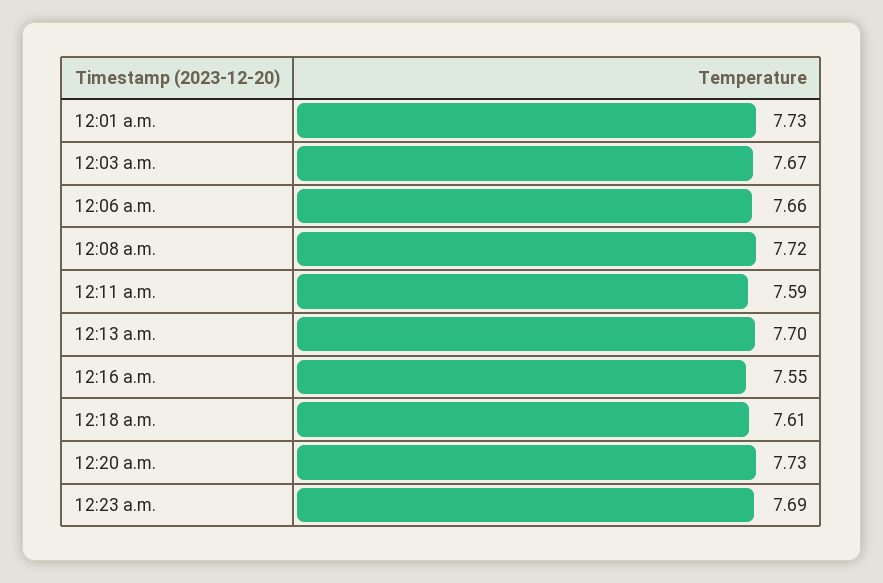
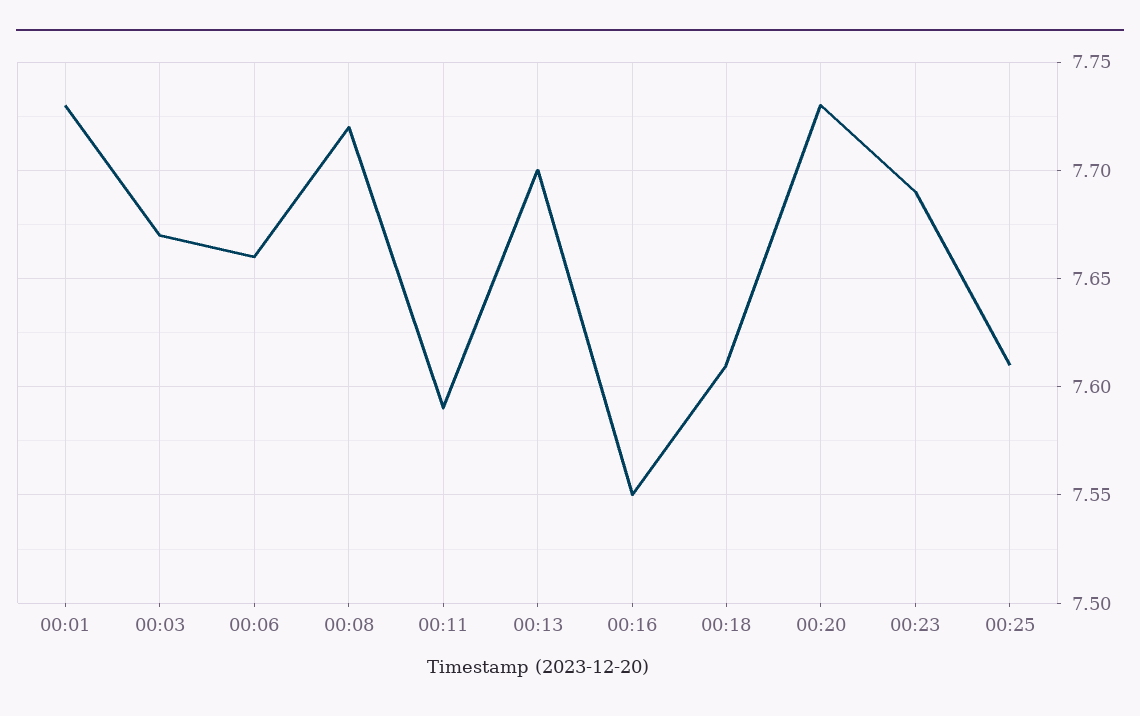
00:25: none -> 7.61

